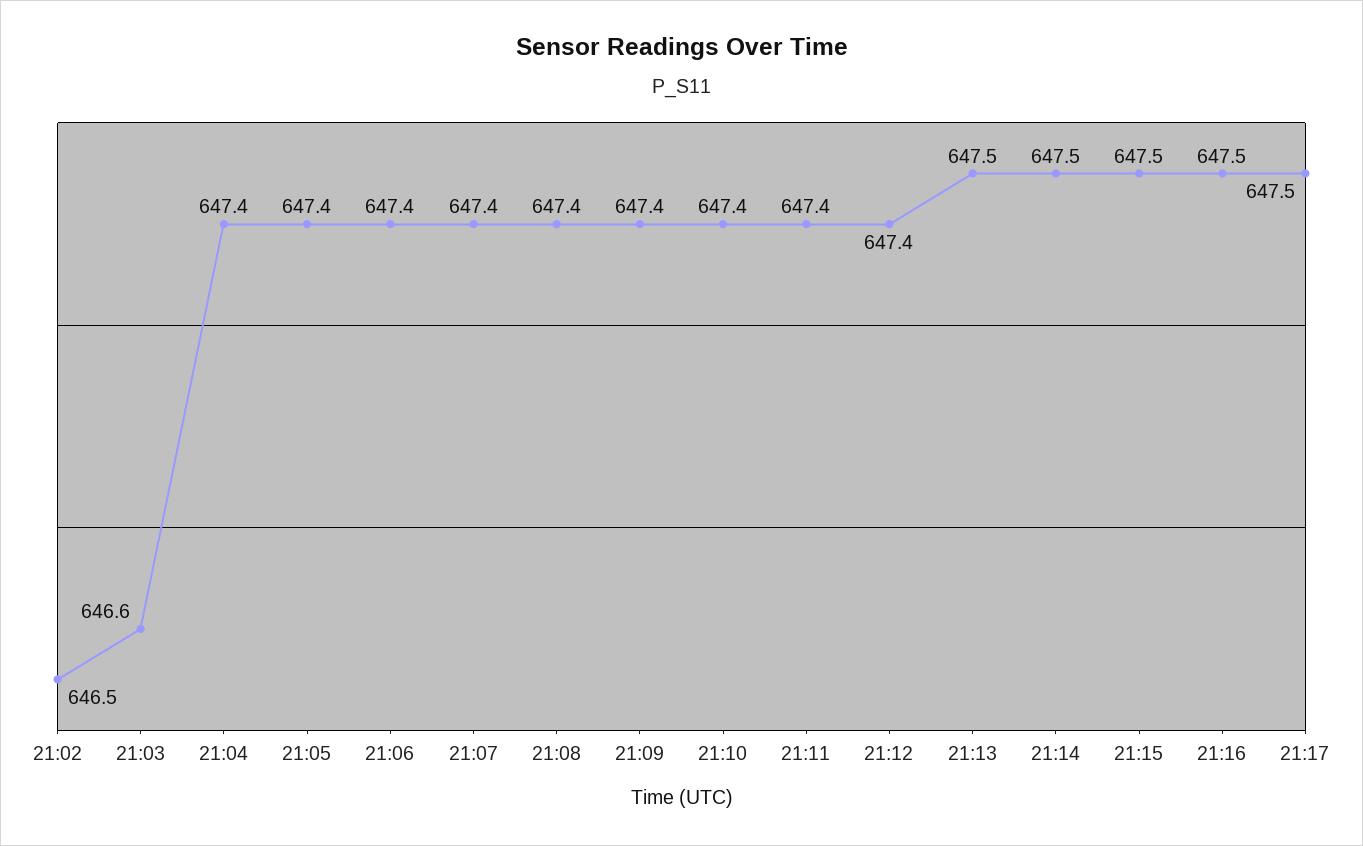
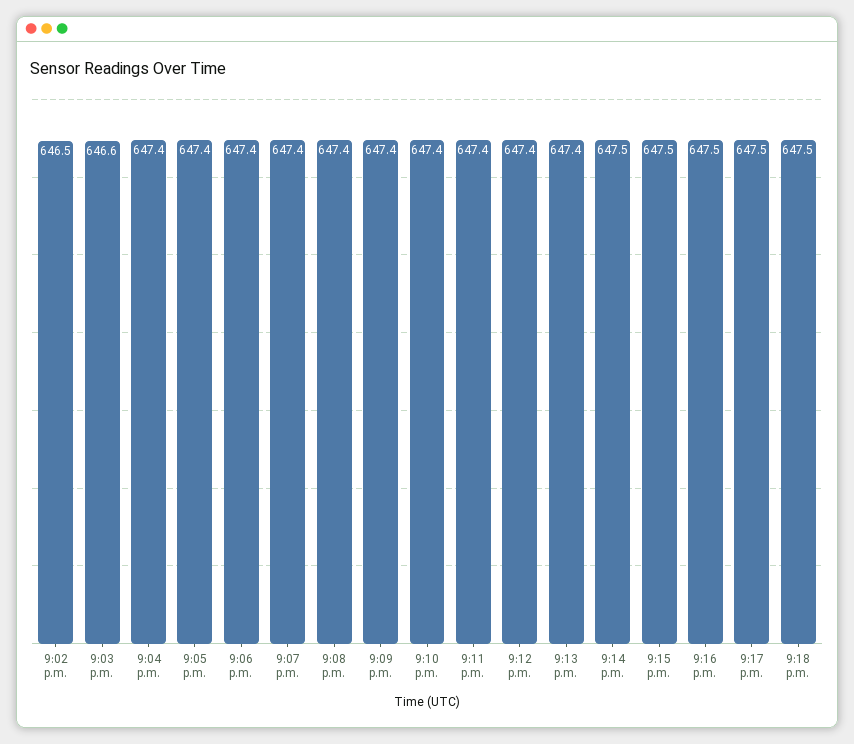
21:13: 647.5 -> 647.4
9:18 p.m.: none -> 647.5

